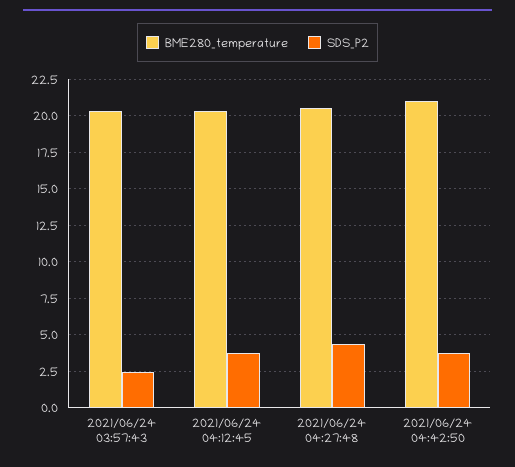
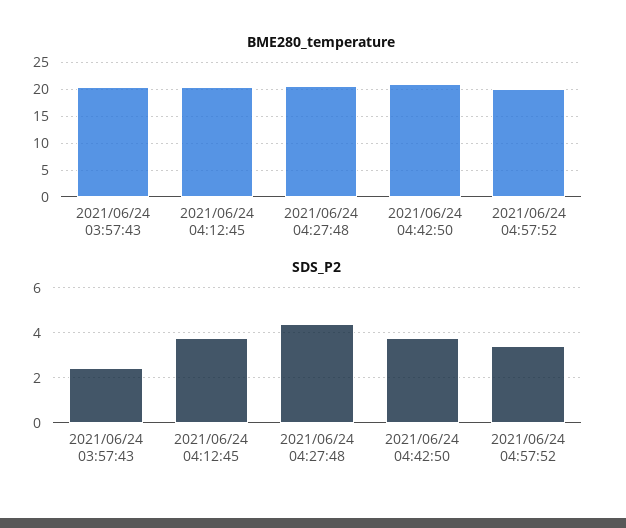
BME280_temperature, 2021/06/24 04:57:52: none -> 20
SDS_P2, 2021/06/24 04:57:52: none -> 3.5

